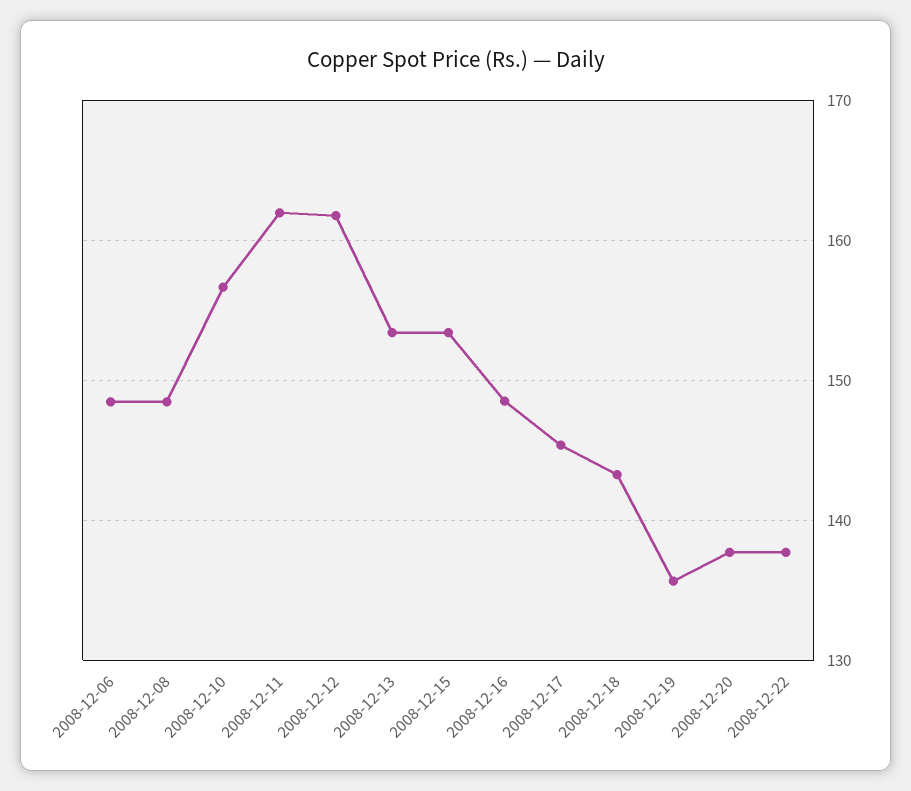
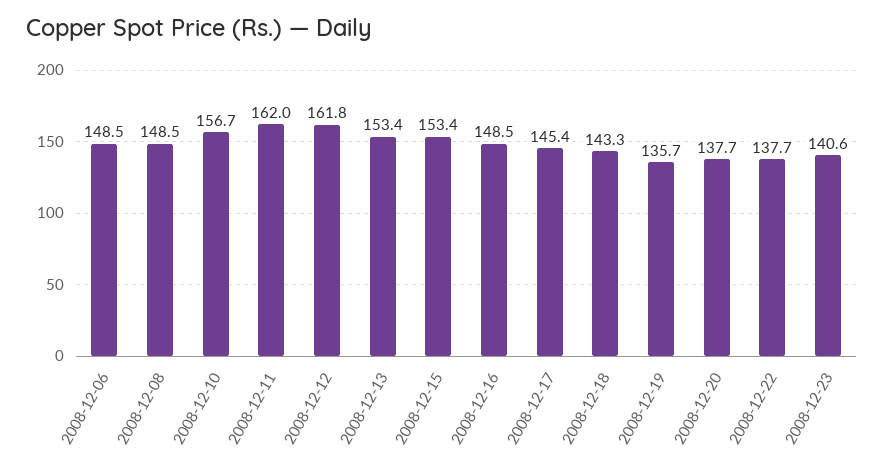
2008-12-23: none -> 140.6

